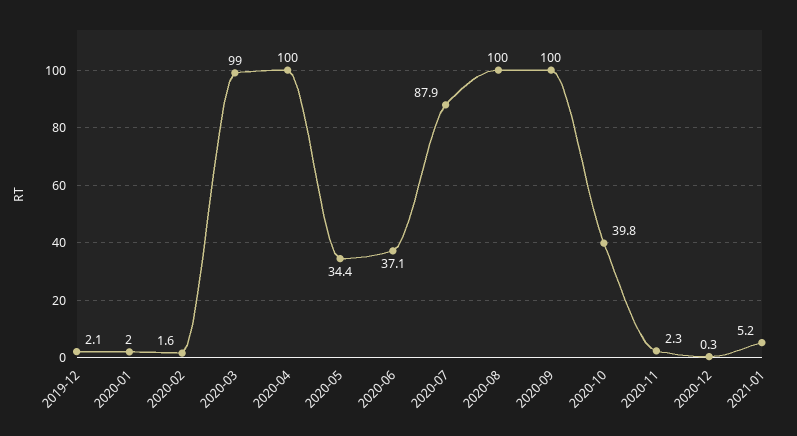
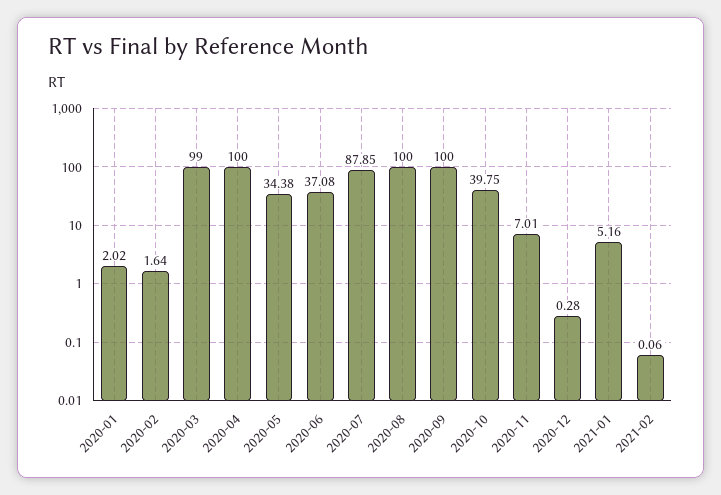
2019-12: 2.1 -> none
2020-11: 2.3 -> 7.01
2021-02: none -> 0.06

